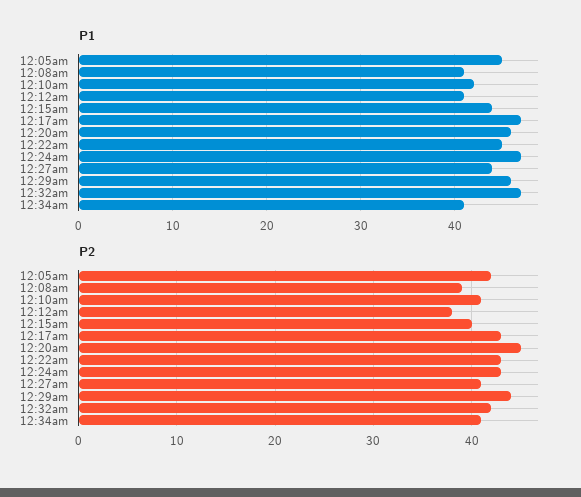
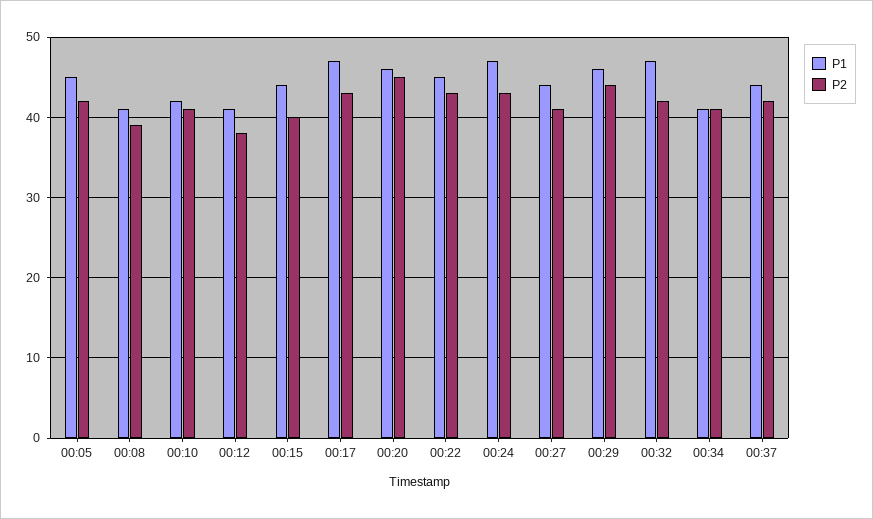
P1, 00:37: none -> 44
P2, 00:37: none -> 42

